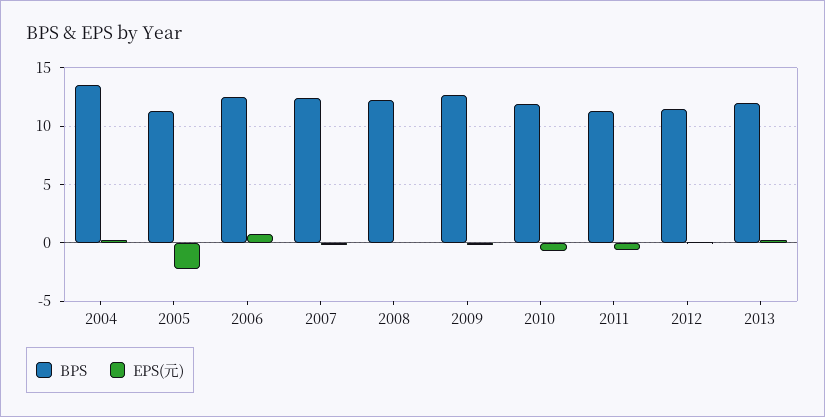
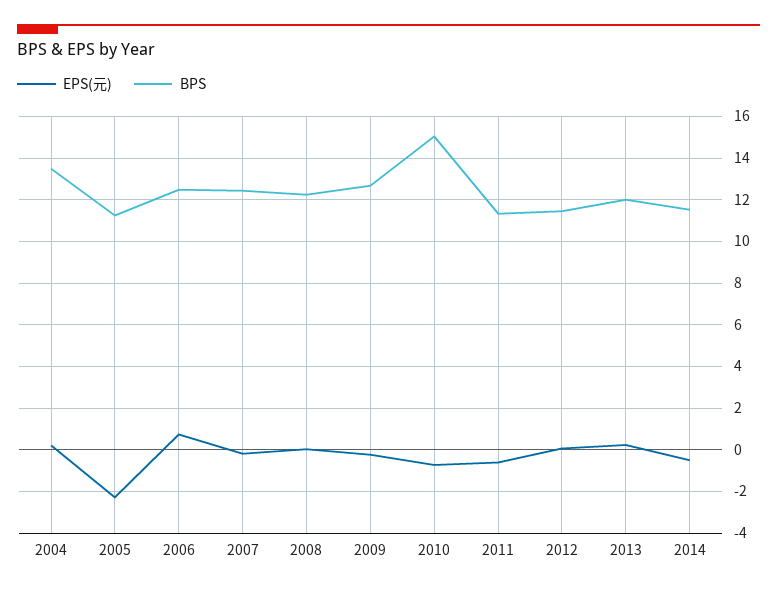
BPS, 2010: 12 -> 15
EPS(元), 2014: none -> -0.5
BPS, 2014: none -> 11.5

